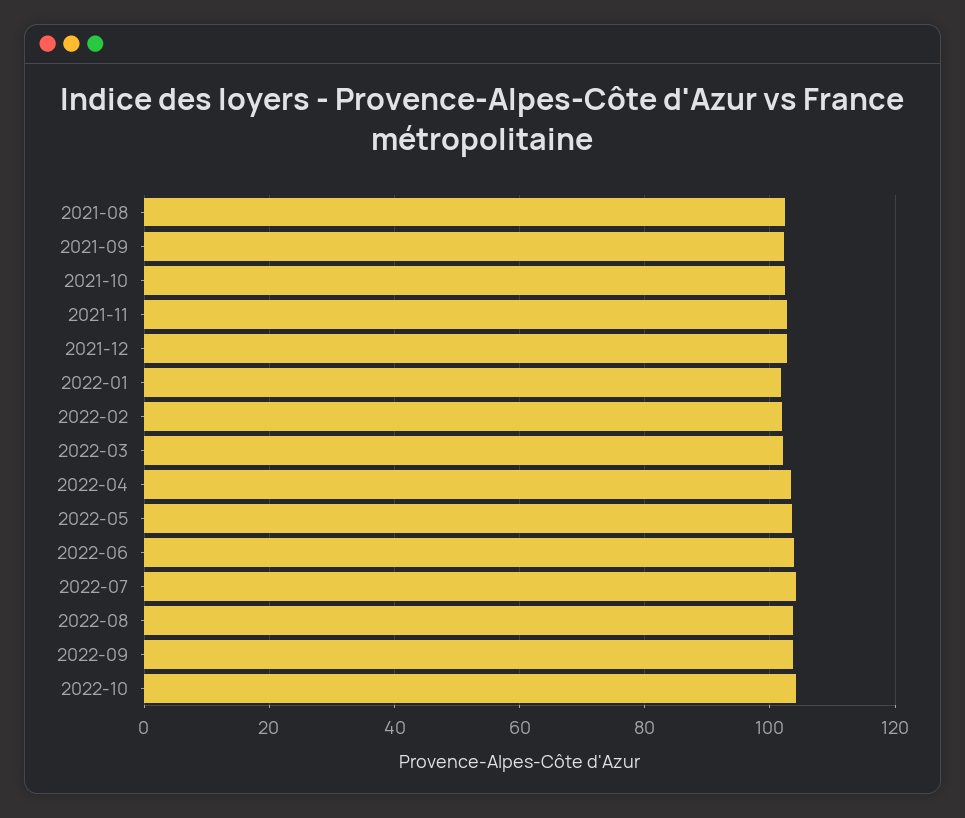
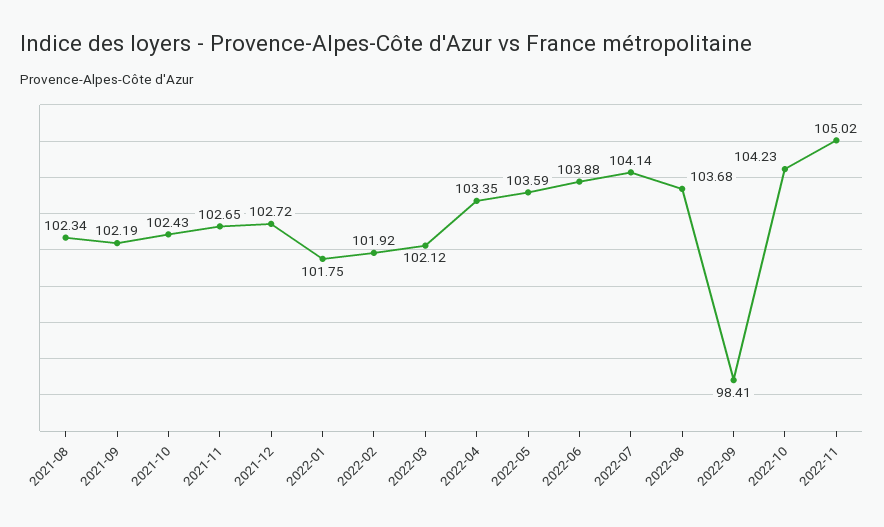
2022-09: 104 -> 98.41
2022-11: none -> 105.02

